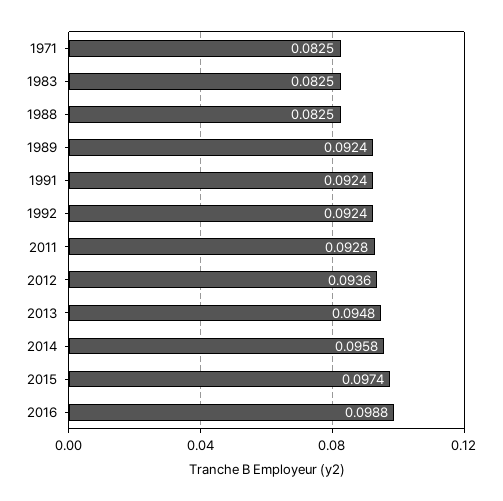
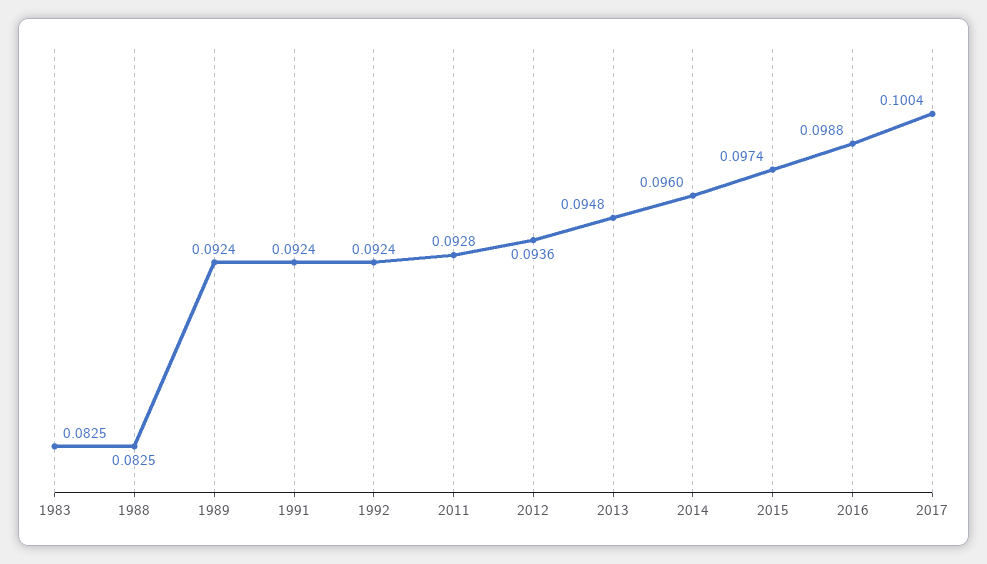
1971: 0.0825 -> none
2014: 0.0958 -> 0.096
2017: none -> 0.1004

